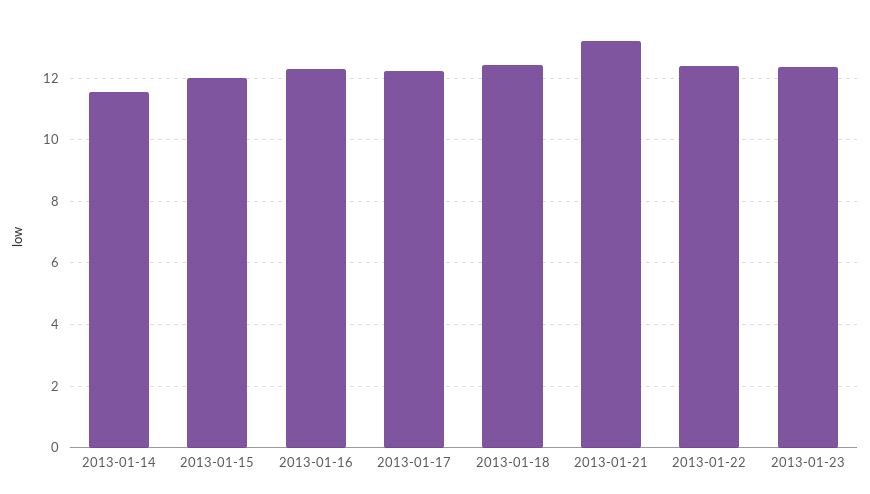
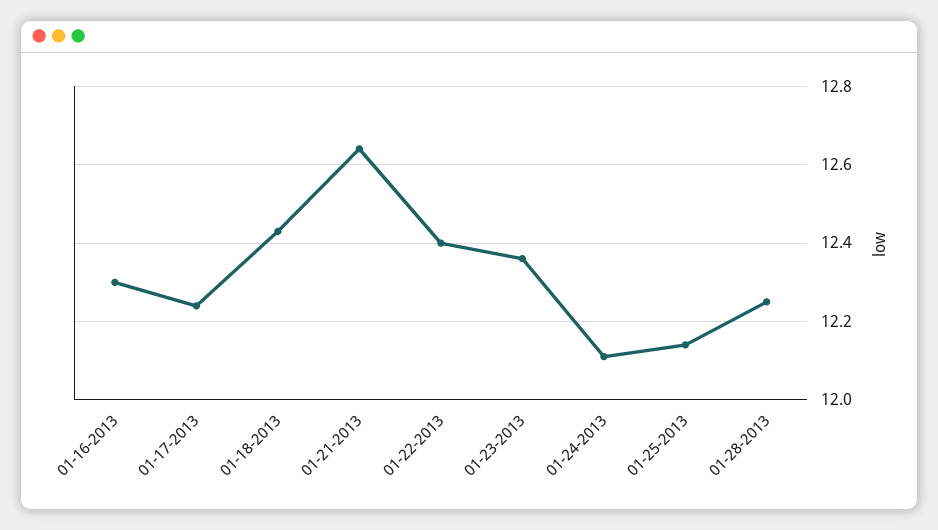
2013-01-14: 11.6 -> none
2013-01-15: 12 -> none
2013-01-21: 13.2 -> 12.65
01-24-2013: none -> 12.1
01-25-2013: none -> 12.15
01-28-2013: none -> 12.25

